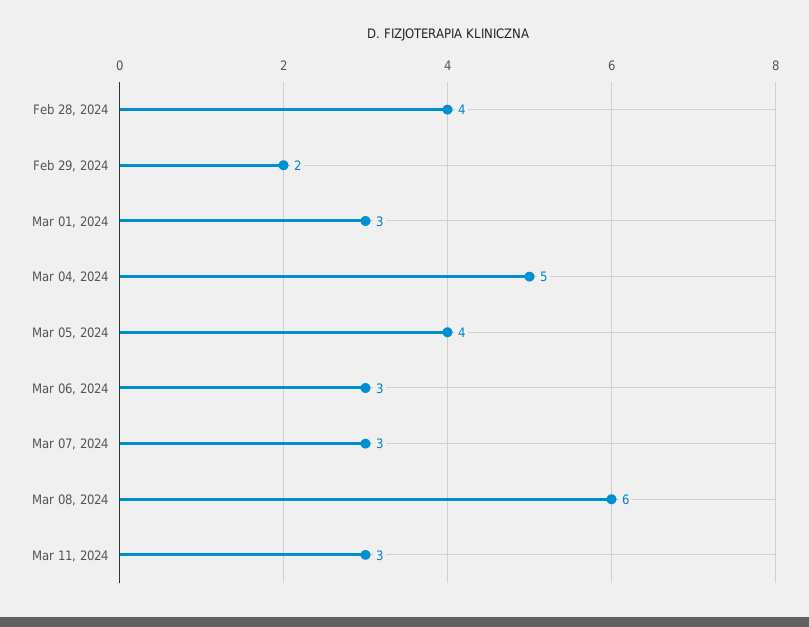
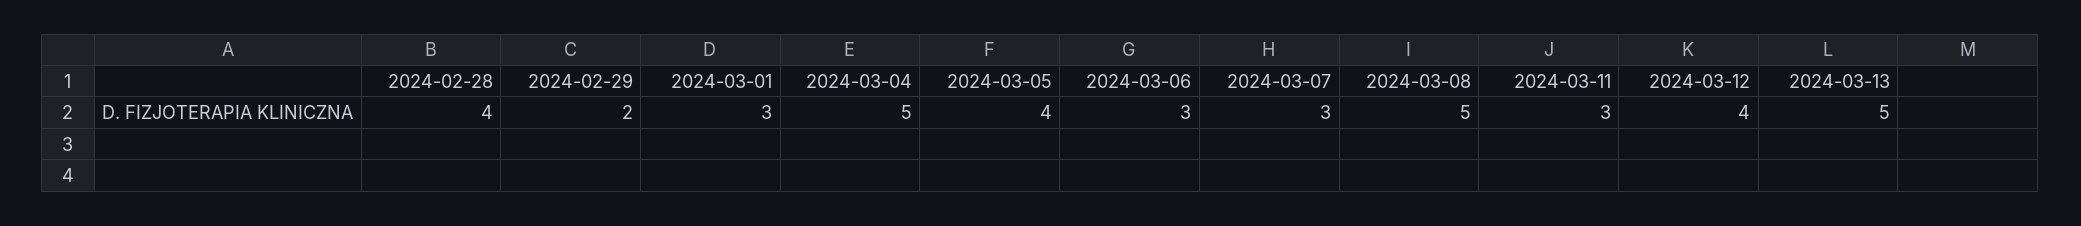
Mar 08, 2024: 6 -> 5
2024-03-12: none -> 4
2024-03-13: none -> 5

